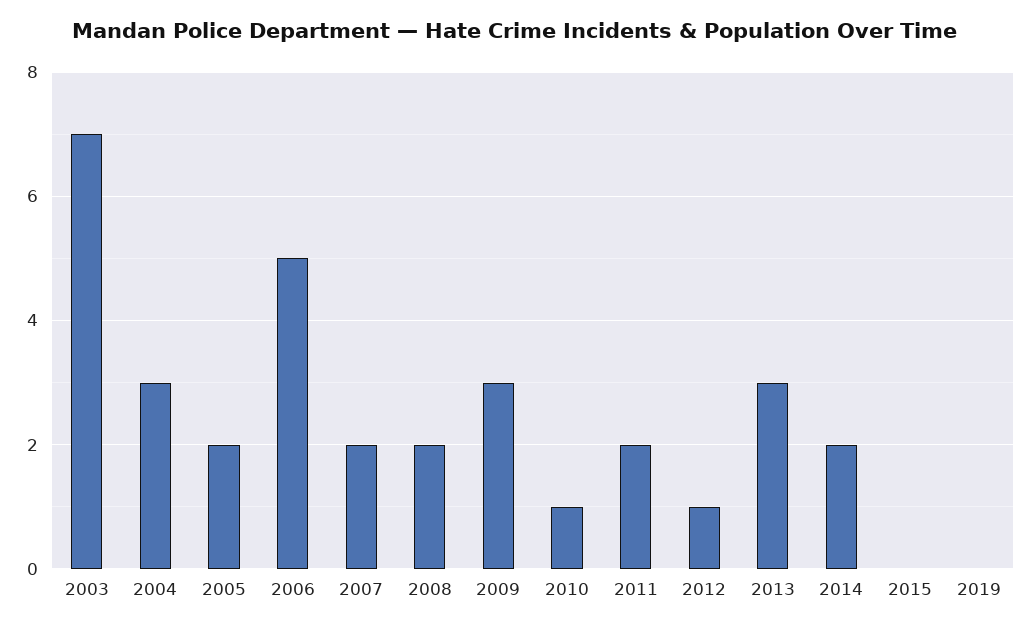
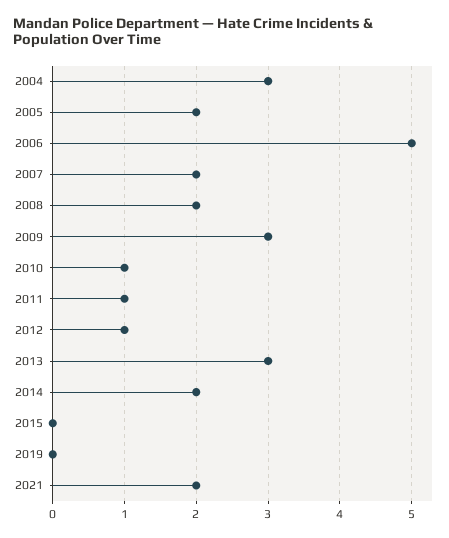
2003: 7 -> none
2011: 2 -> 1
2021: none -> 2

